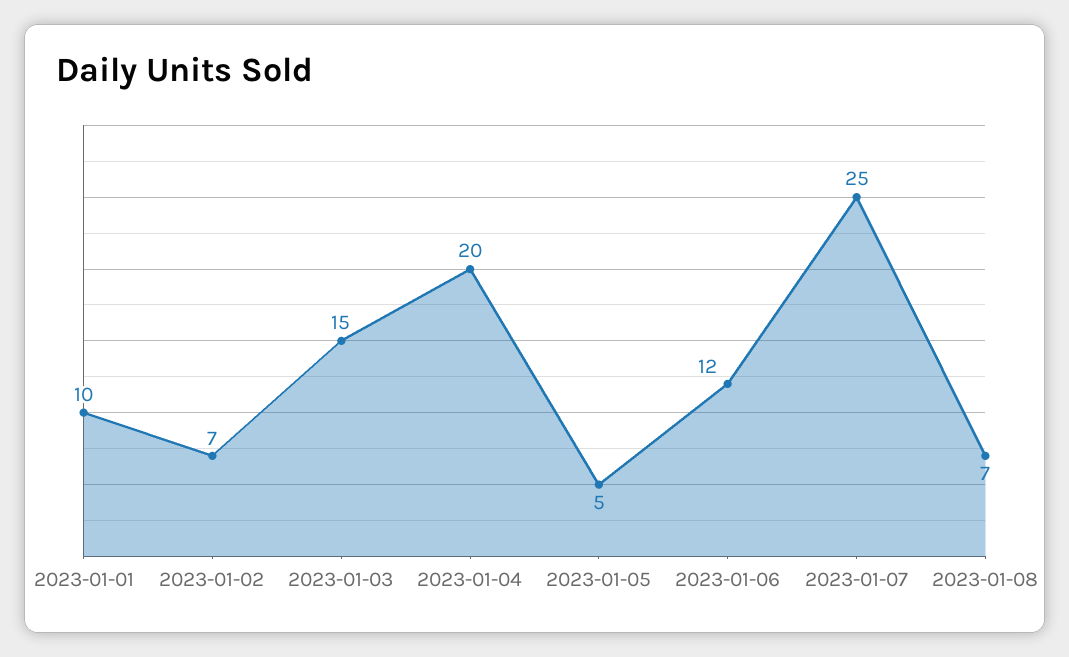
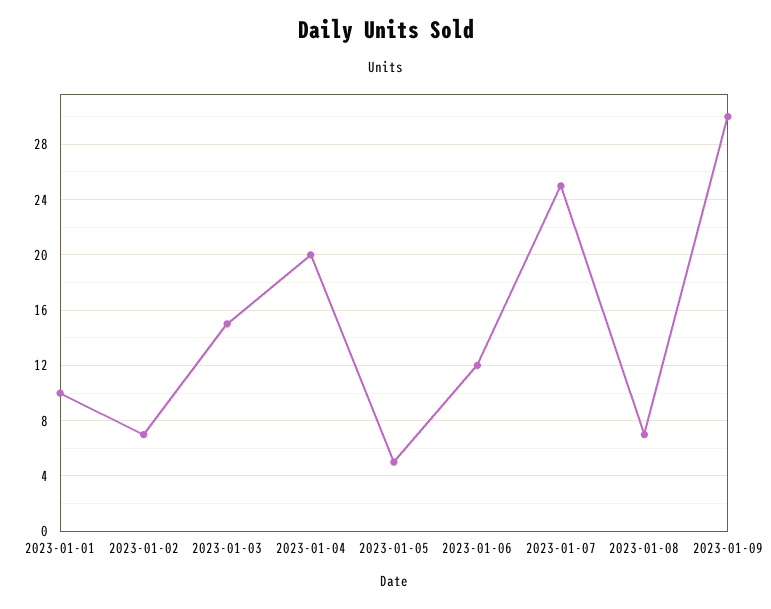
2023-01-09: none -> 30

